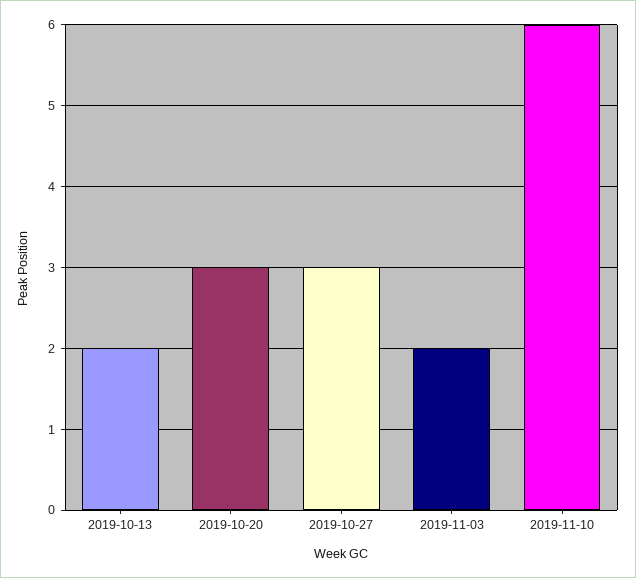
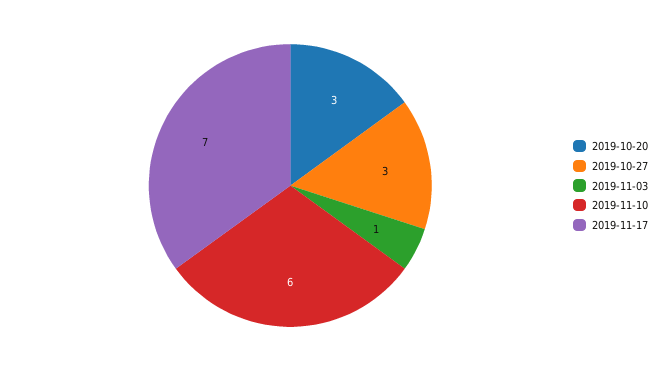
2019-10-13: 2 -> none
2019-11-03: 2 -> 1
2019-11-17: none -> 7

